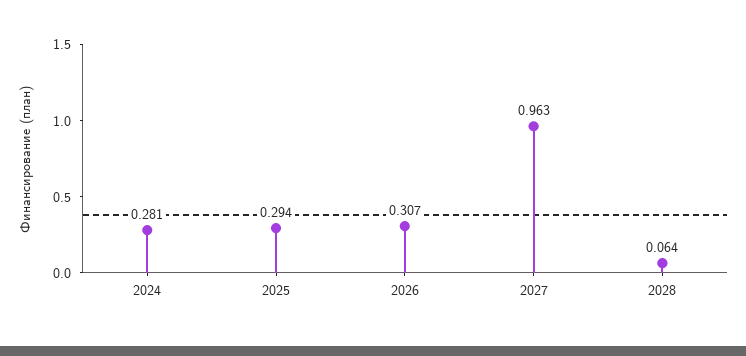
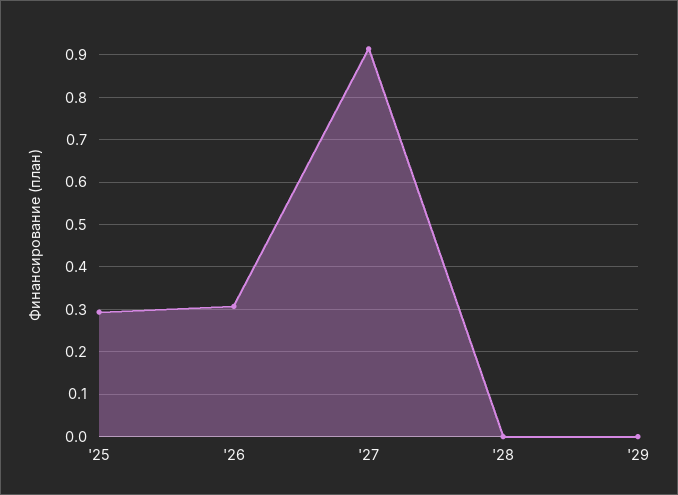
2024: 0.281 -> none
2027: 0.963 -> 0.92
2028: 0.064 -> 0
'29: none -> 0

